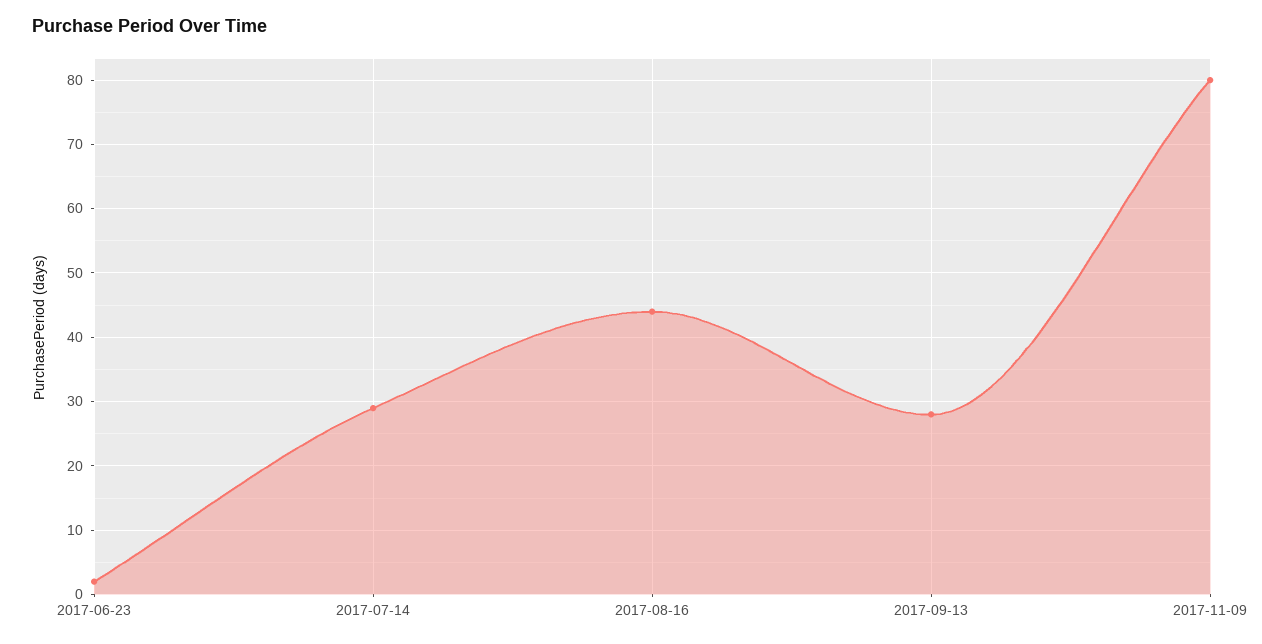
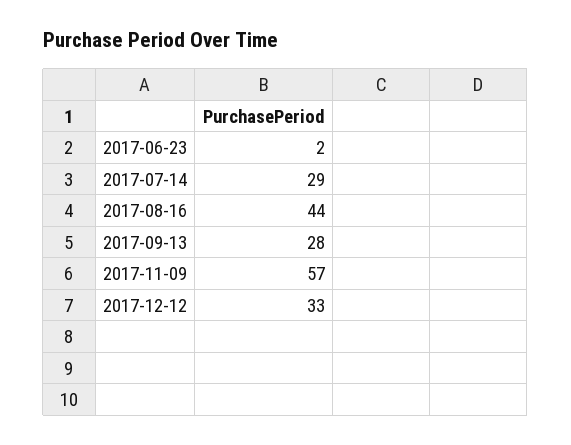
2017-11-09: 80 -> 57
2017-12-12: none -> 33

